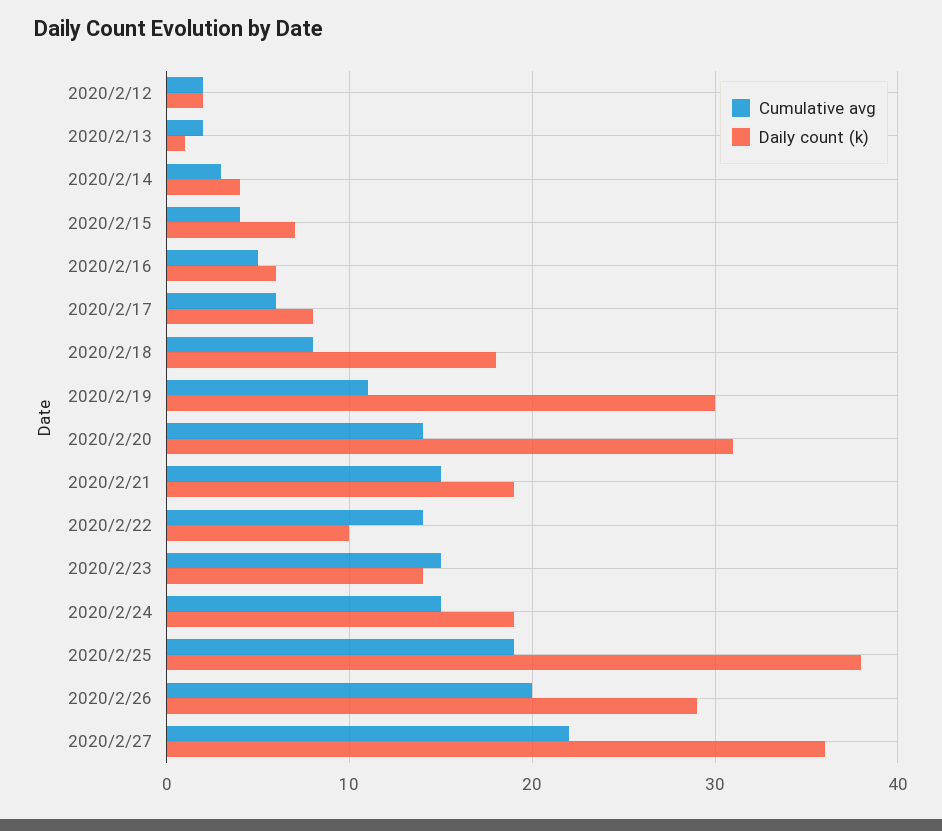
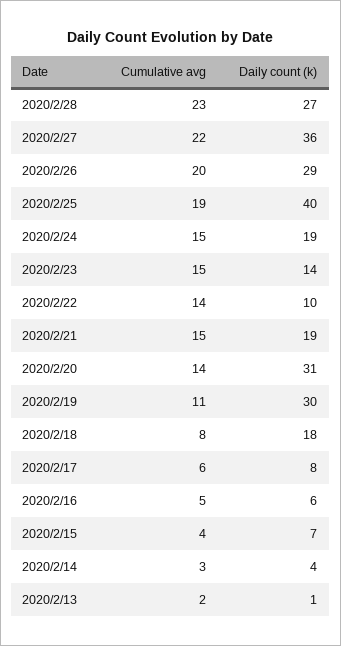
Cumulative avg, 2020/2/12: 2 -> none
Daily count (k), 2020/2/12: 2 -> none
Daily count (k), 2020/2/25: 38 -> 40
Cumulative avg, 2020/2/28: none -> 23
Daily count (k), 2020/2/28: none -> 27

